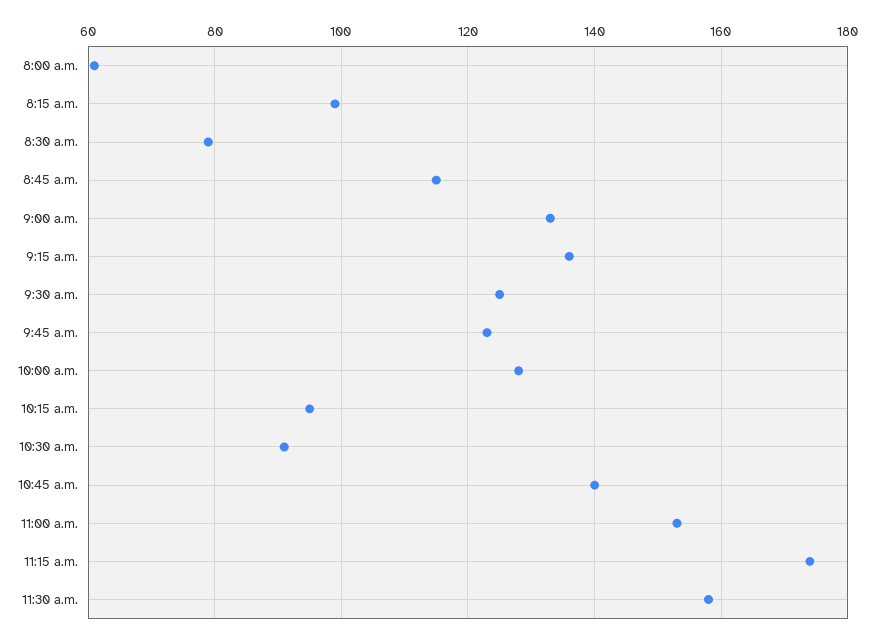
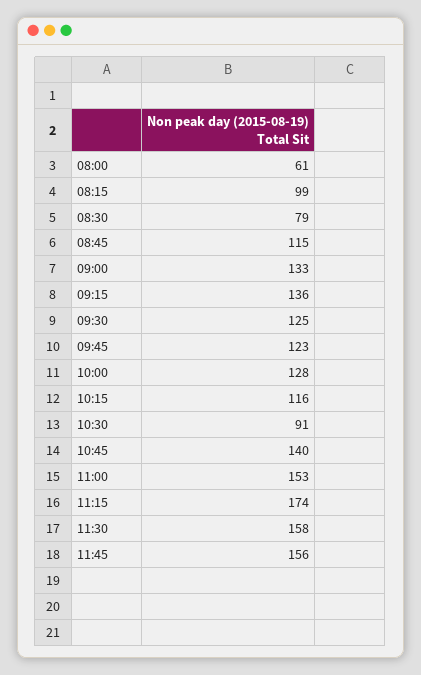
10:15 a.m.: 95 -> 116
11:45: none -> 156

